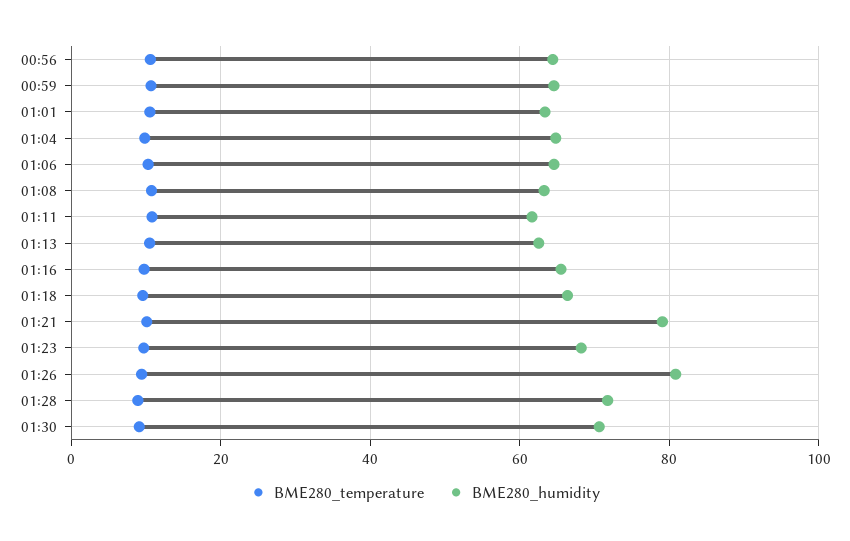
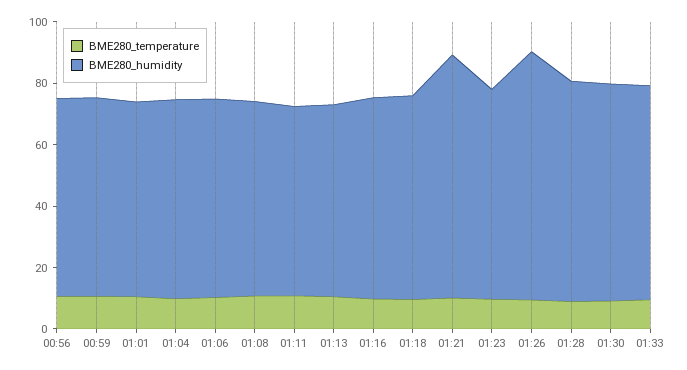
BME280_temperature, 01:33: none -> 10
BME280_humidity, 01:33: none -> 70

